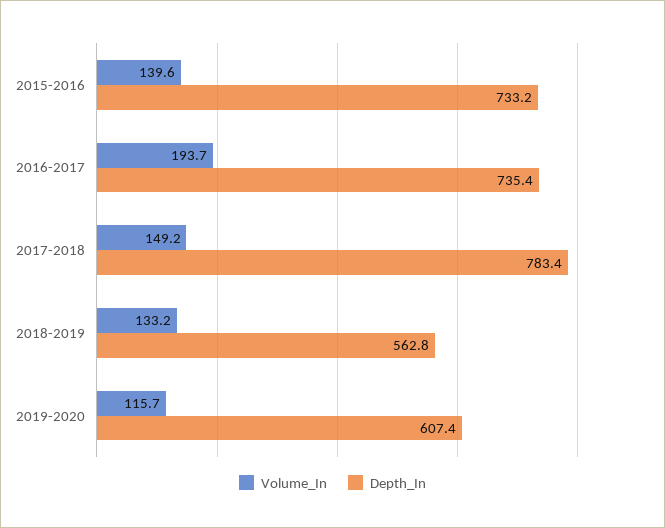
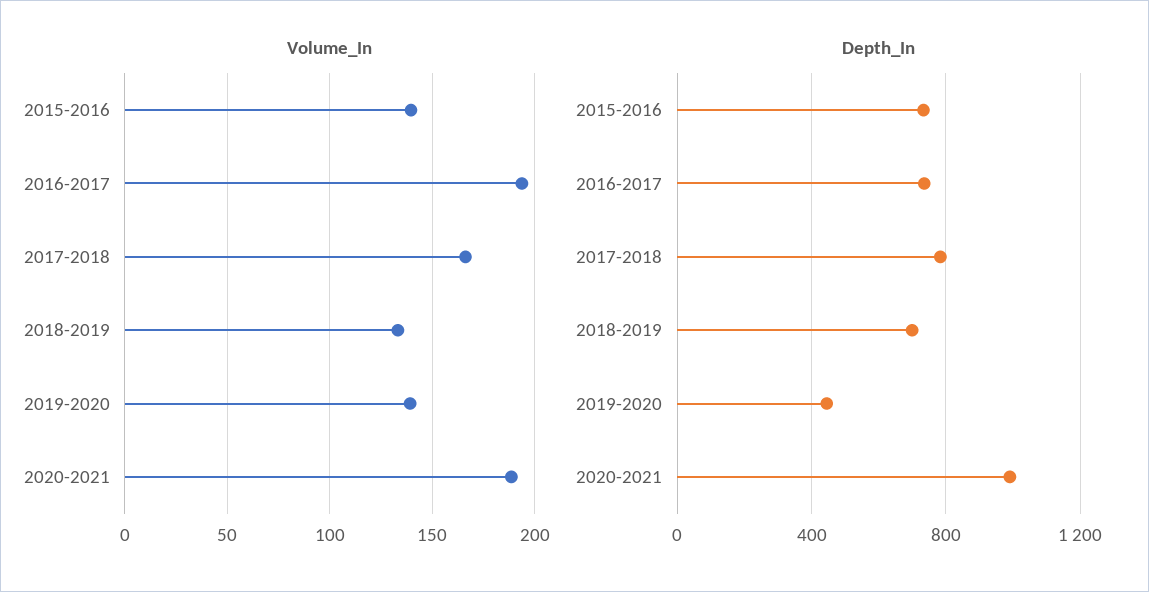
Volume_In, 2017-2018: 149.2 -> 165
Depth_In, 2018-2019: 562.8 -> 700
Volume_In, 2019-2020: 115.7 -> 140
Depth_In, 2019-2020: 607.4 -> 450
Volume_In, 2020-2021: none -> 190
Depth_In, 2020-2021: none -> 1000

